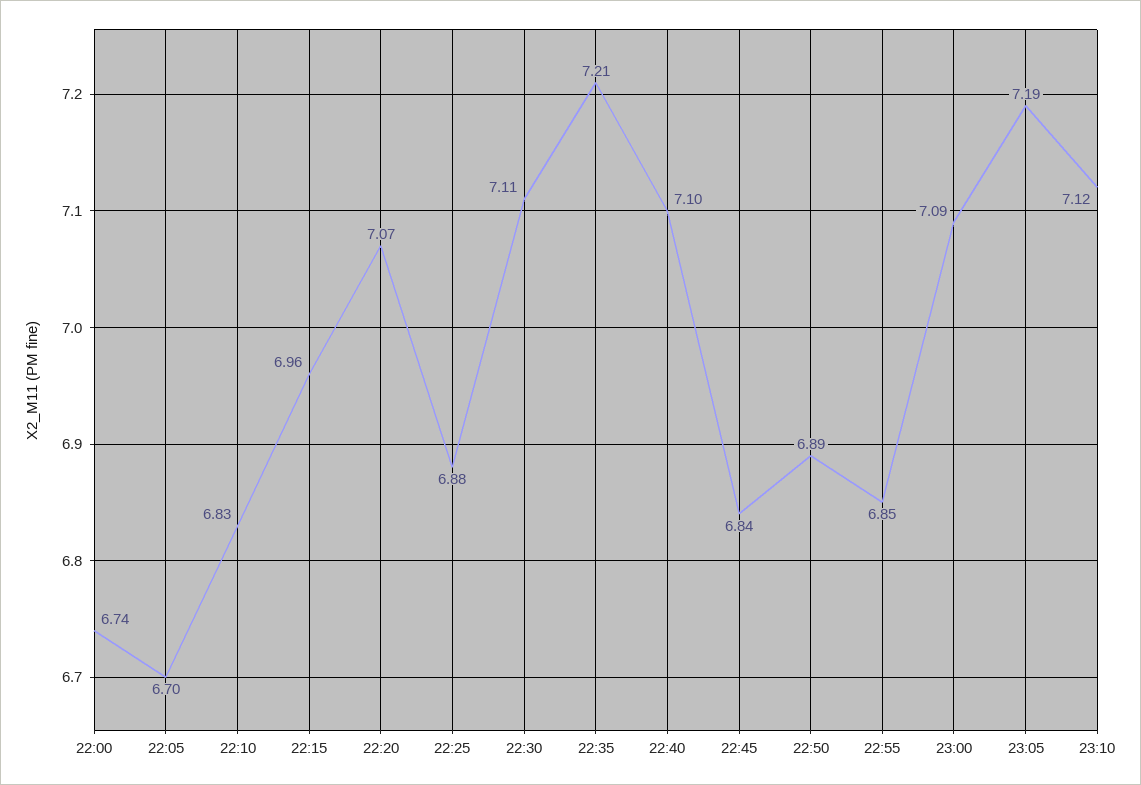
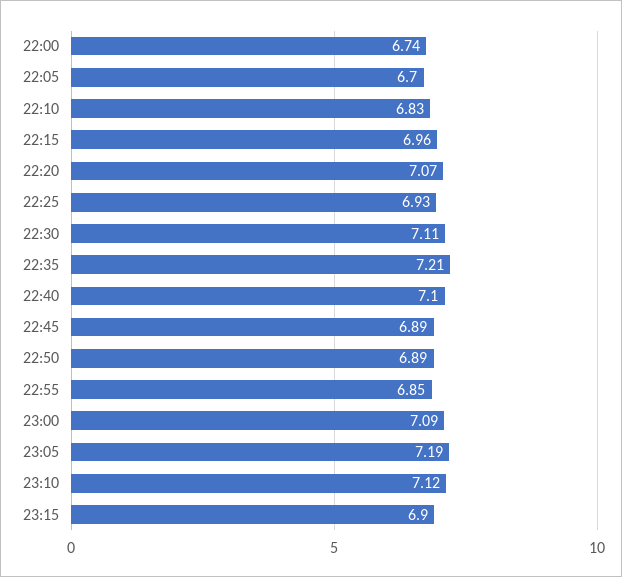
22:25: 6.88 -> 6.93
22:45: 6.84 -> 6.89
23:15: none -> 6.9

